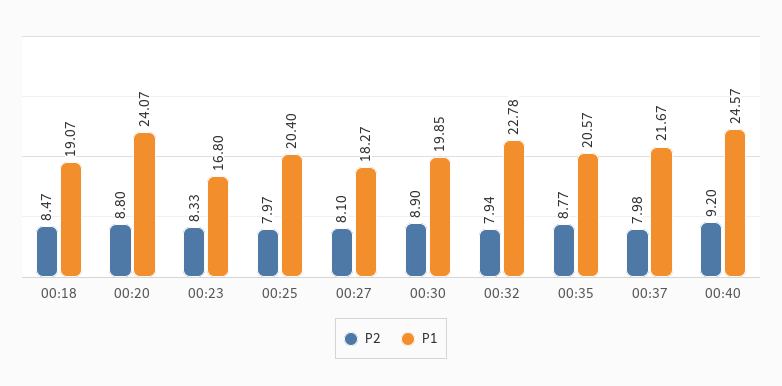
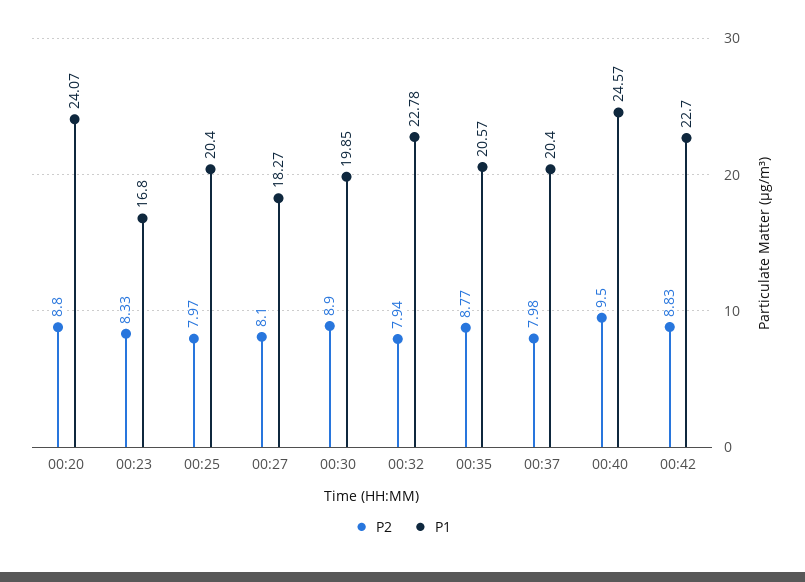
P2, 00:18: 8.47 -> none
P1, 00:18: 19.07 -> none
P1, 00:37: 21.67 -> 20.4
P2, 00:40: 9.2 -> 9.5
P2, 00:42: none -> 8.83
P1, 00:42: none -> 22.7

